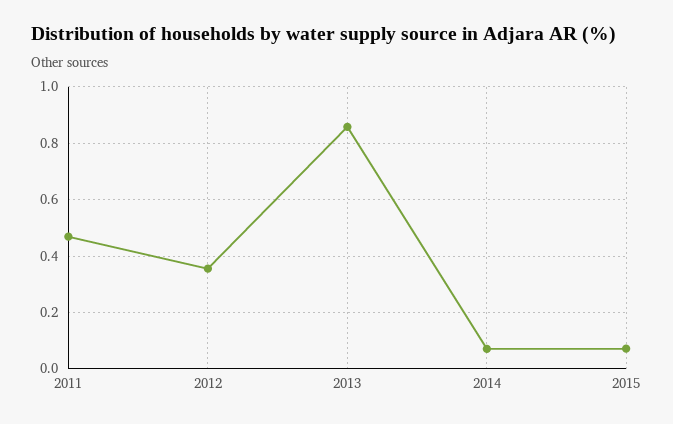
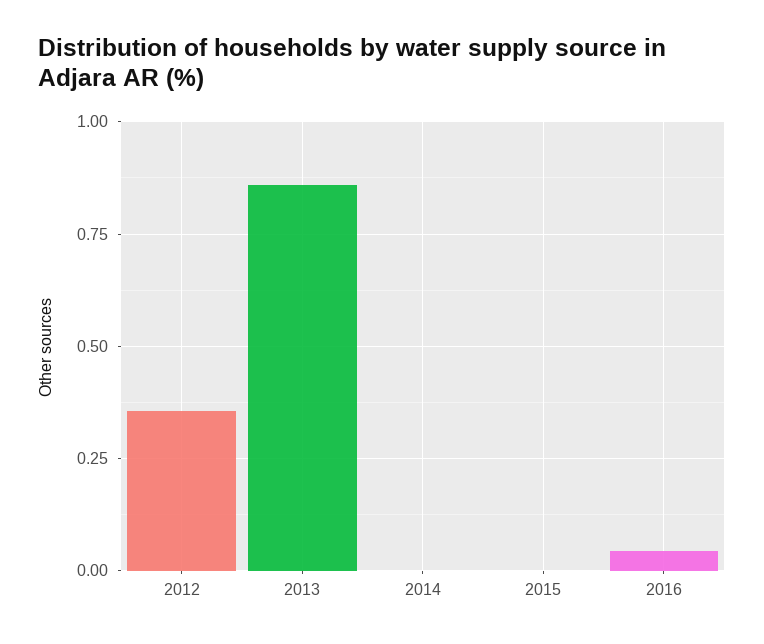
2011: 0.475 -> none
2014: 0.075 -> 0
2015: 0.075 -> 0
2016: none -> 0.05

